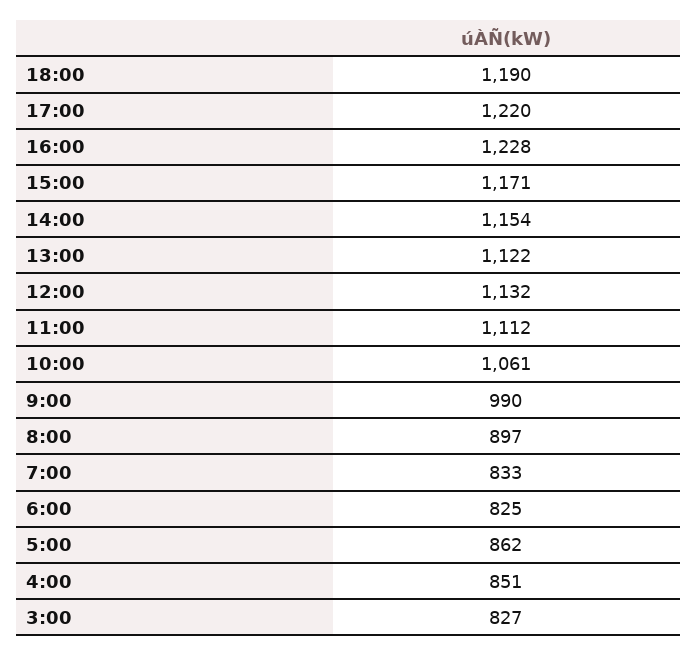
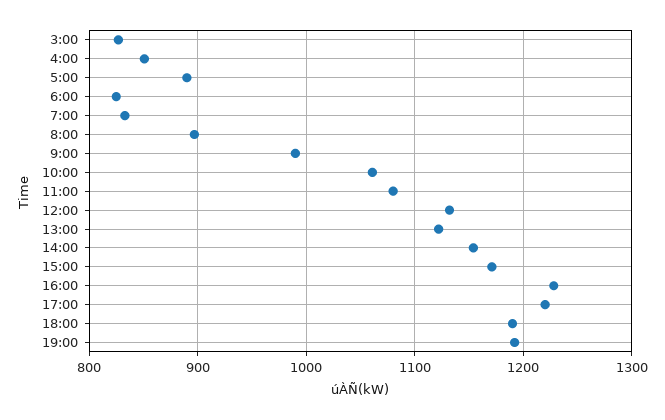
11:00: 1112 -> 1080
5:00: 862 -> 890
19:00: none -> 1190

